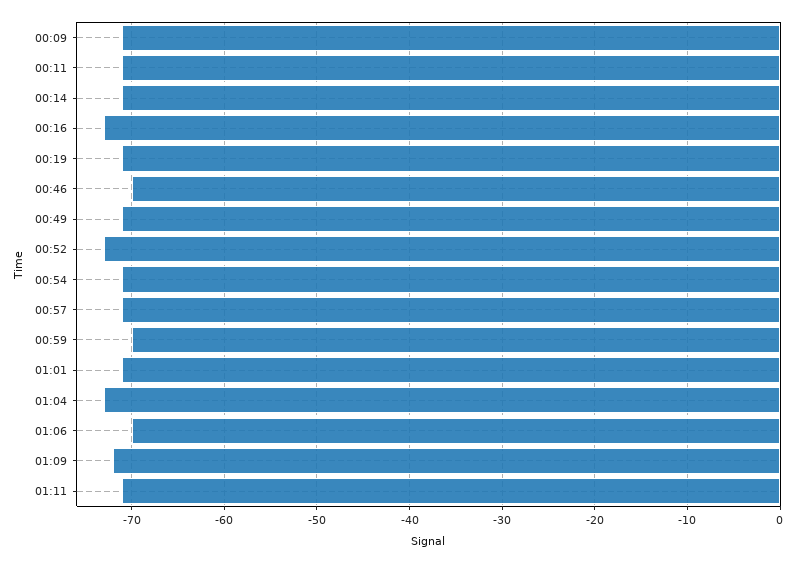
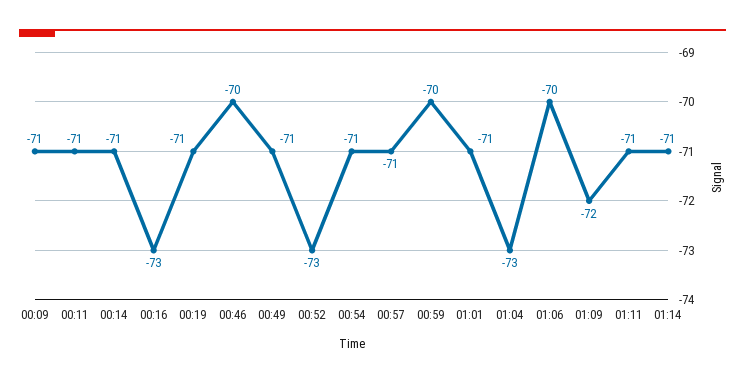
01:14: none -> -71

